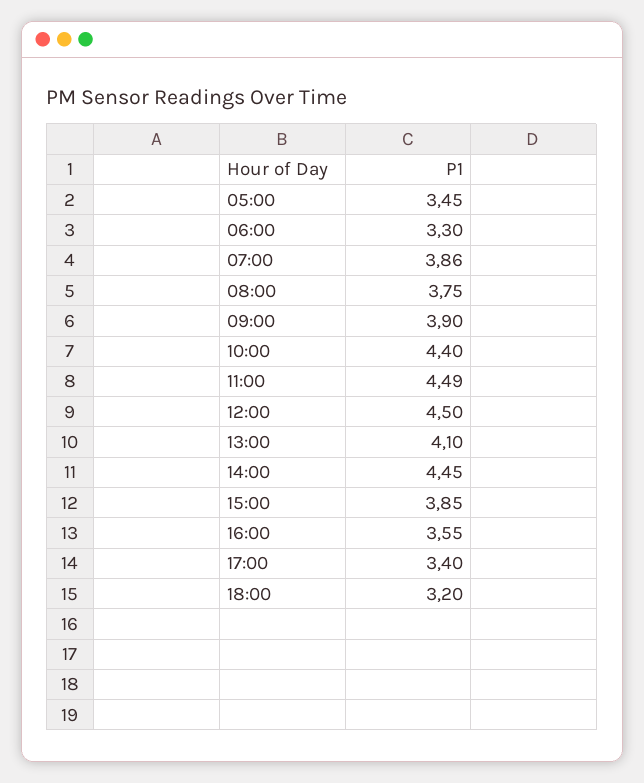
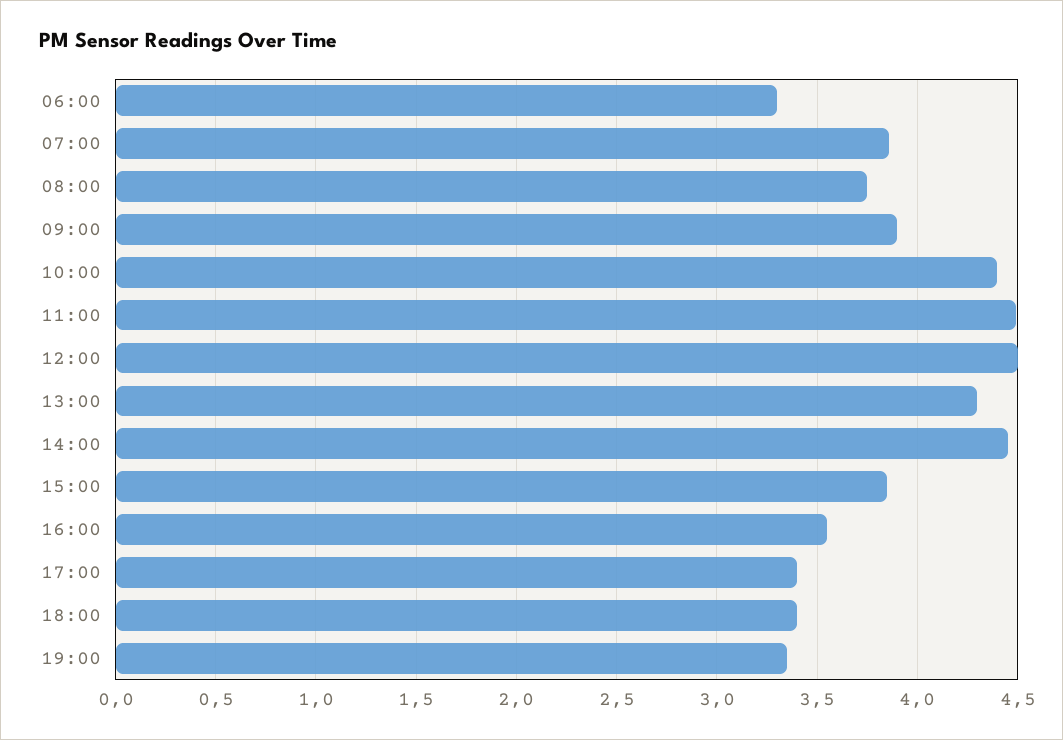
05:00: 3.45 -> none
13:00: 4.1 -> 4.3
18:00: 3.2 -> 3.4
19:00: none -> 3.35

